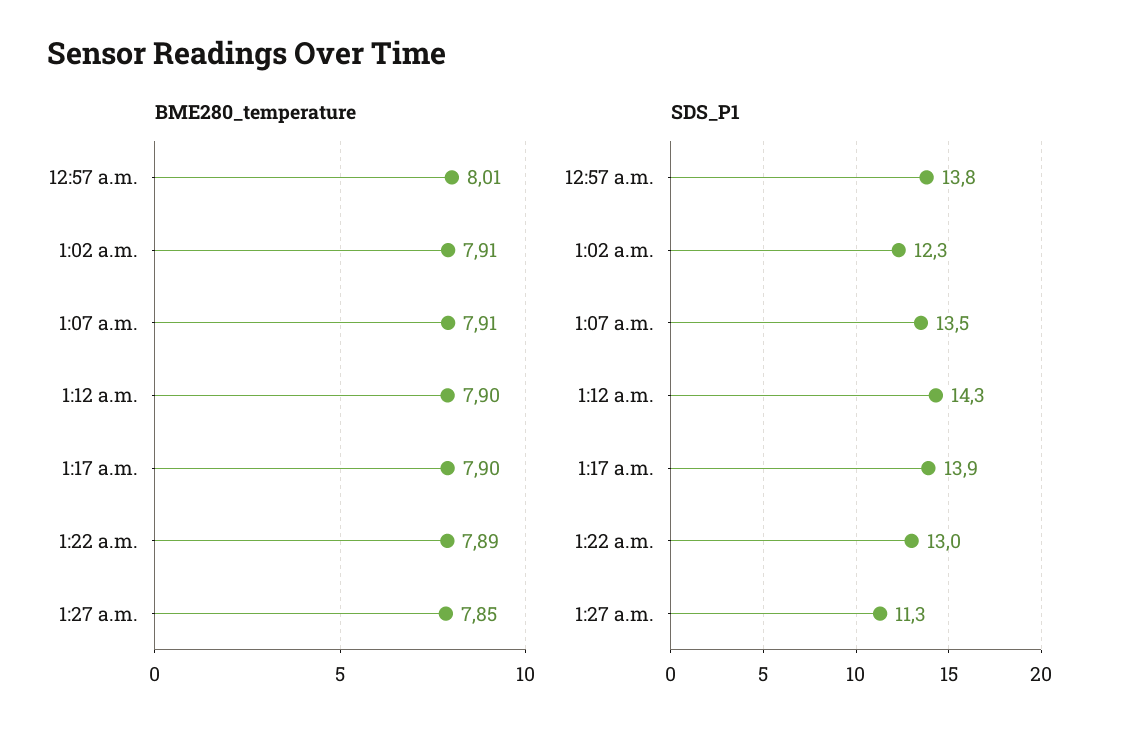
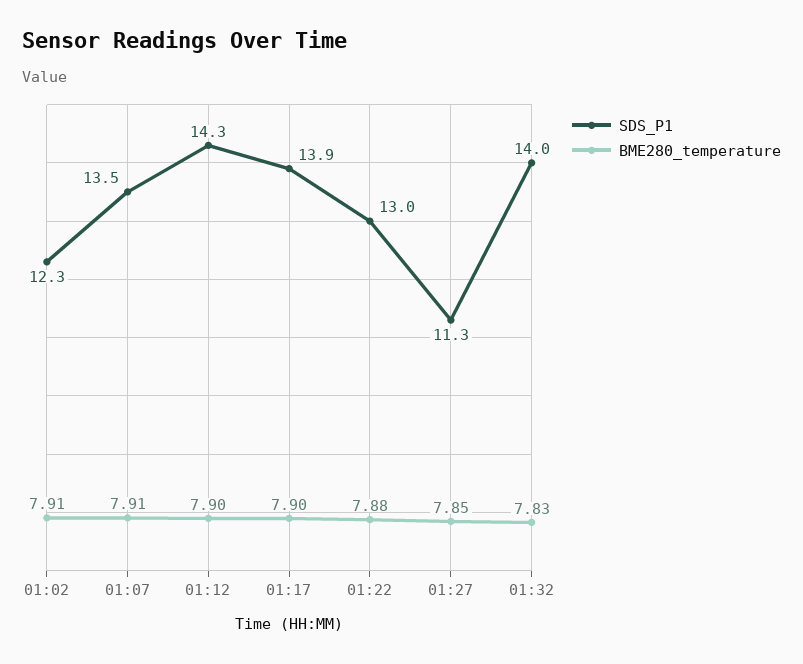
BME280_temperature, 12:57 a.m.: 8.01 -> none
BME280_temperature, 1:22 a.m.: 7.89 -> 7.88
SDS_P1, 12:57 a.m.: 13.8 -> none
SDS_P1, 01:32: none -> 14
BME280_temperature, 01:32: none -> 7.83

